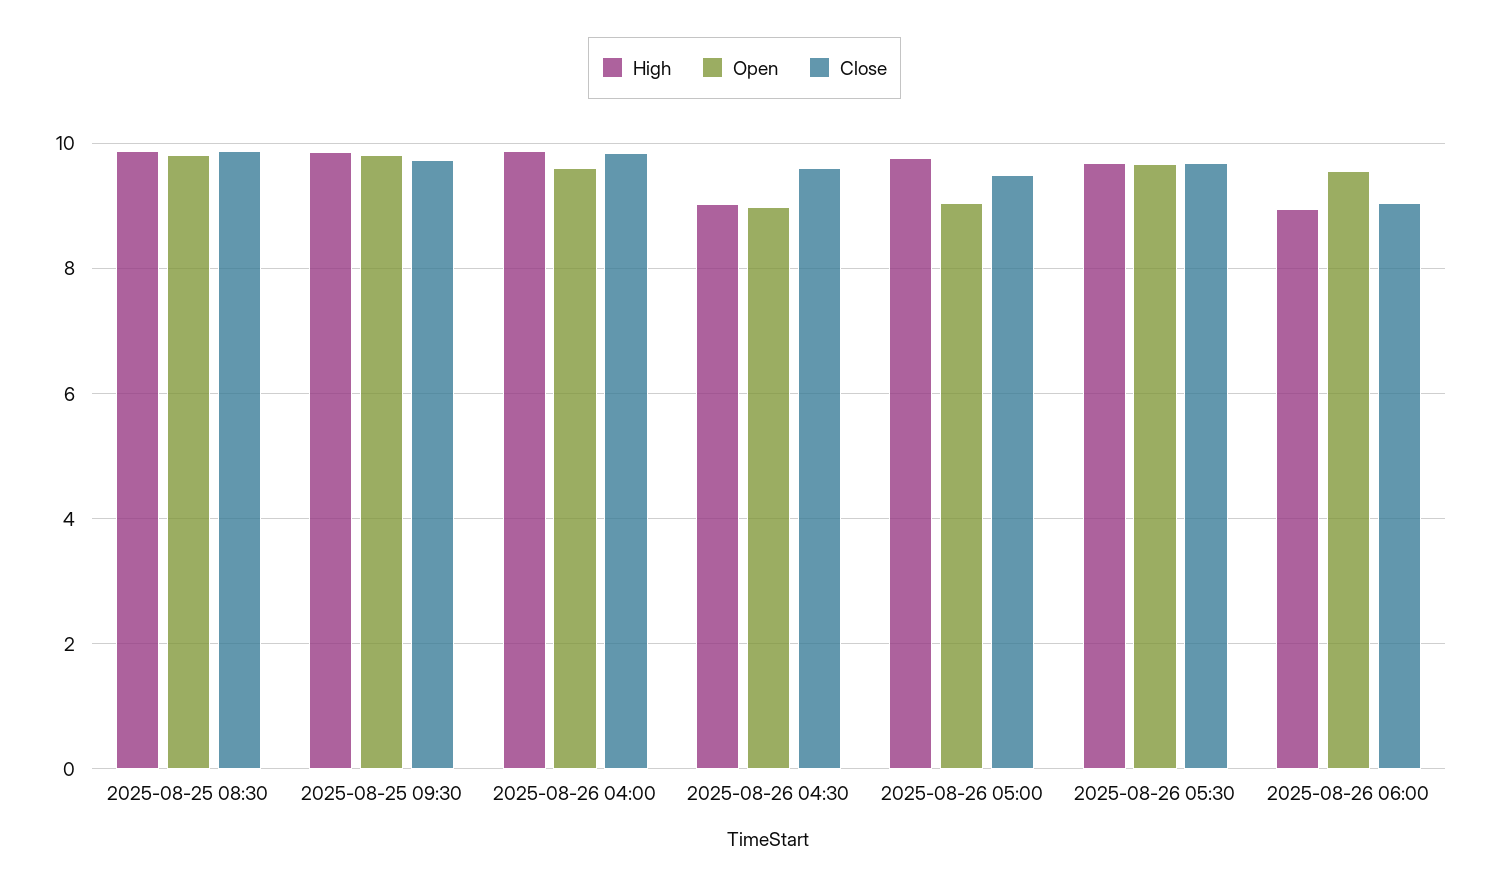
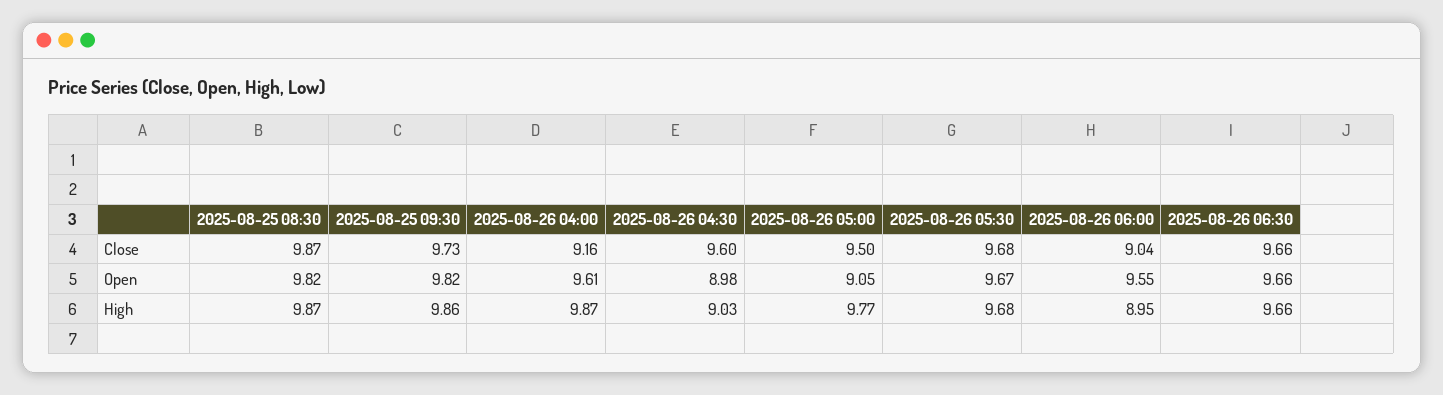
Close, 2025-08-26 04:00: 9.8 -> 9.16
Close, 2025-08-26 06:30: none -> 9.66
Open, 2025-08-26 06:30: none -> 9.66
High, 2025-08-26 06:30: none -> 9.66

